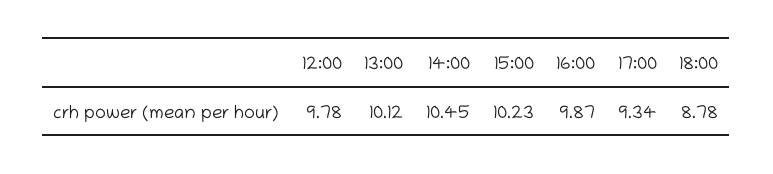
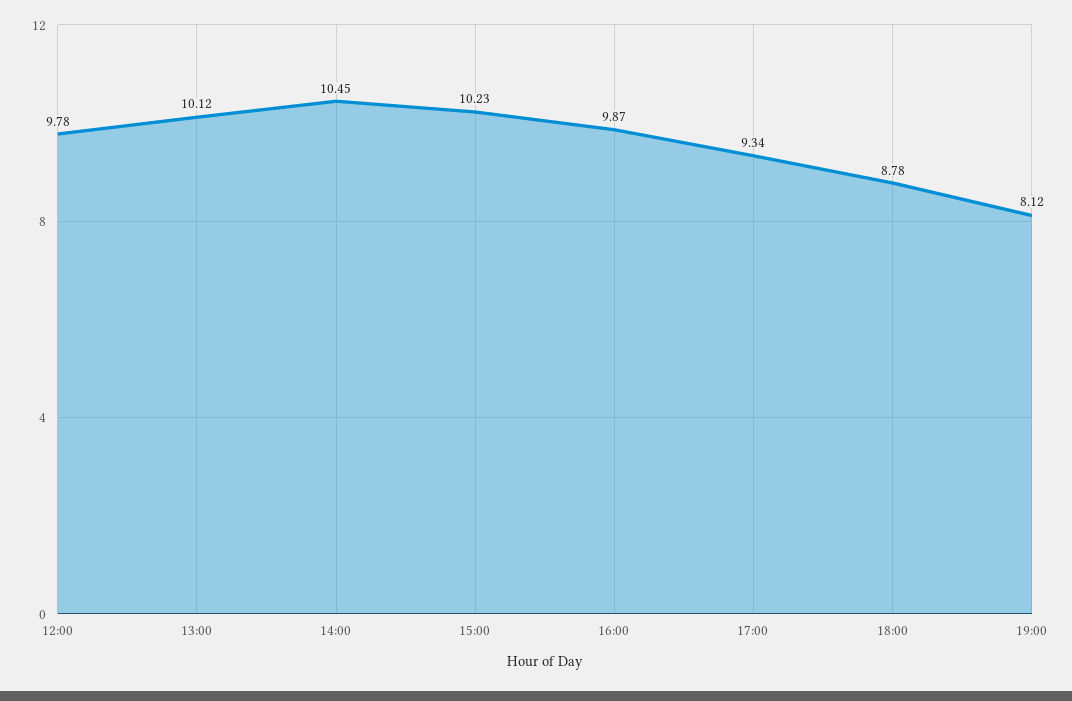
19:00: none -> 8.12

